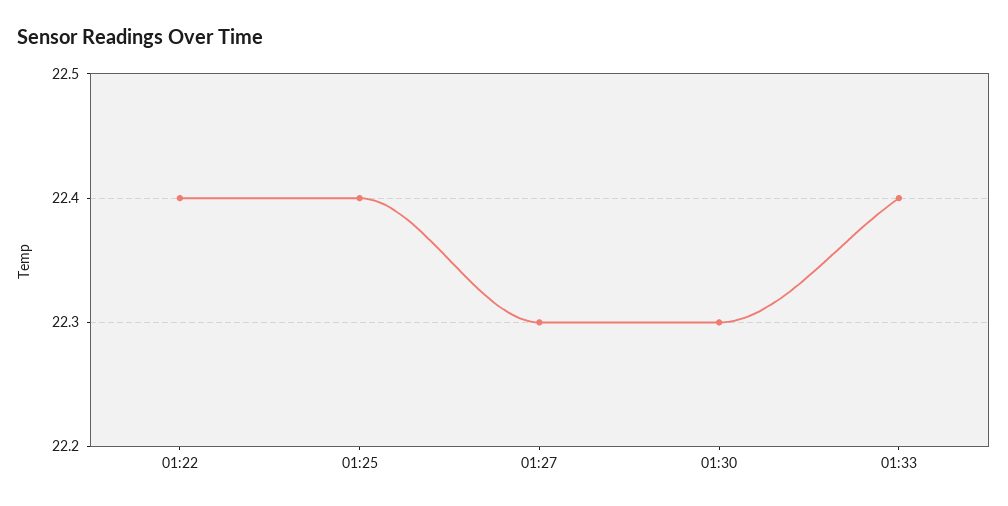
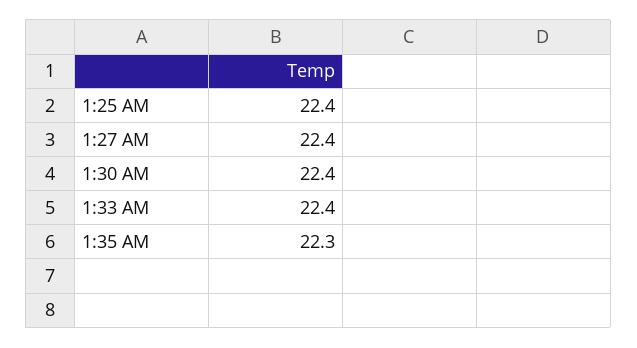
01:22: 22.4 -> none
01:27: 22.3 -> 22.4
01:30: 22.3 -> 22.4
1:35 AM: none -> 22.3

